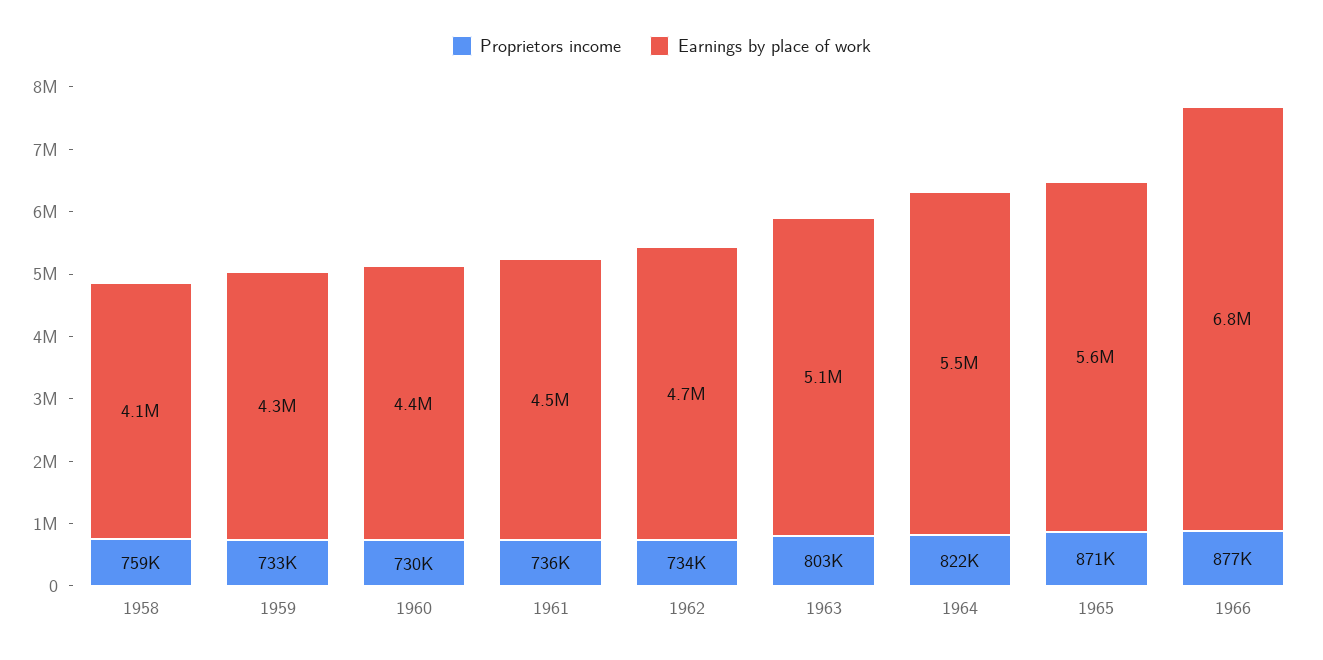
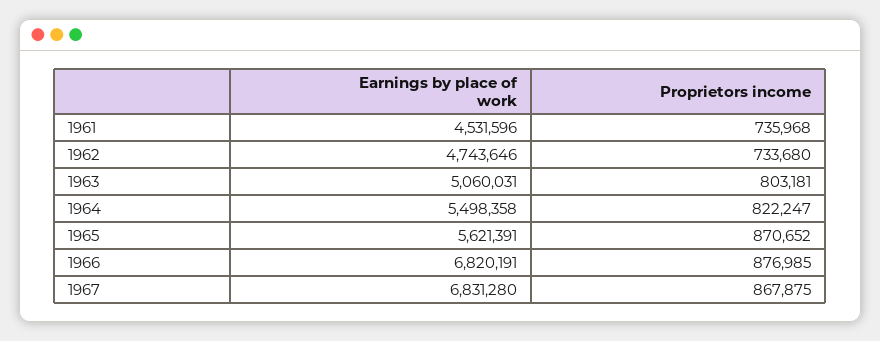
Proprietors income, 1958: 759000 -> none
Earnings by place of work, 1958: 4100000 -> none
Proprietors income, 1959: 733000 -> none
Earnings by place of work, 1959: 4300000 -> none
Proprietors income, 1960: 730000 -> none
Earnings by place of work, 1960: 4400000 -> none
Earnings by place of work, 1967: none -> 6831280
Proprietors income, 1967: none -> 867875

